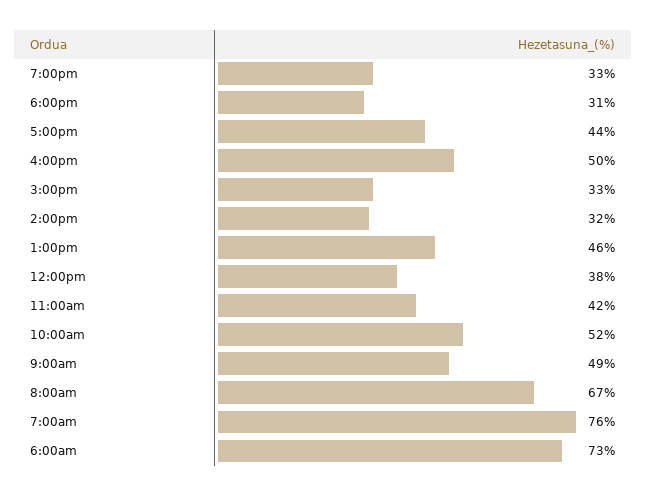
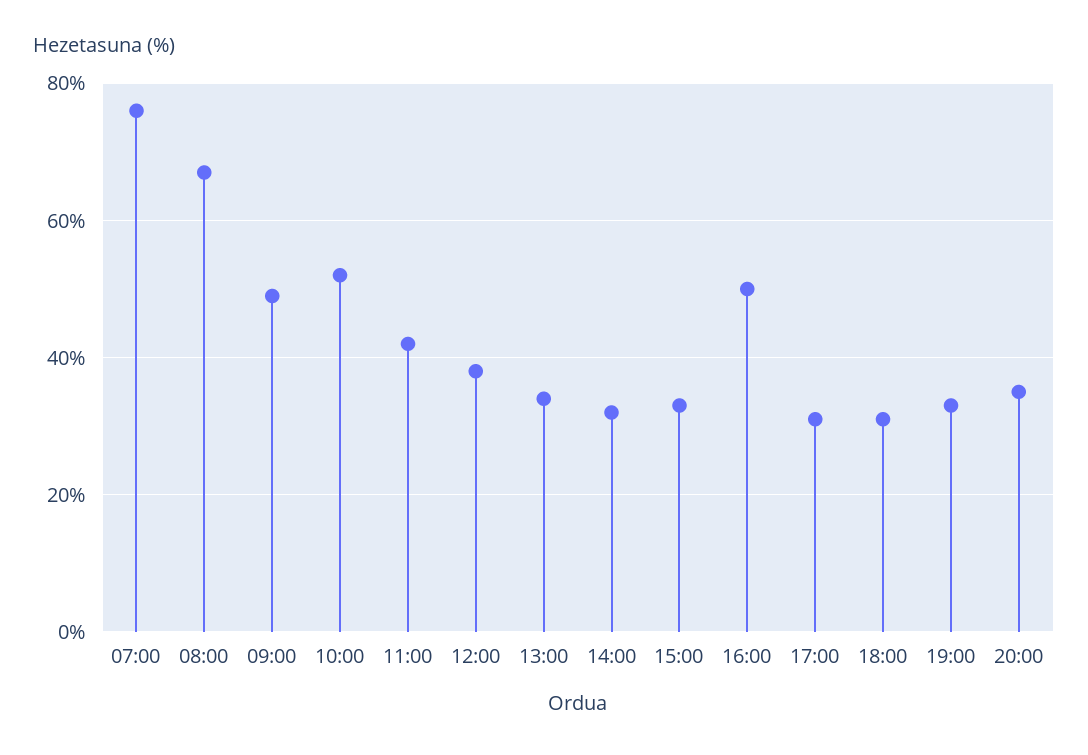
5:00pm: 44 -> 30
1:00pm: 46 -> 35
6:00am: 73 -> none
20:00: none -> 35

